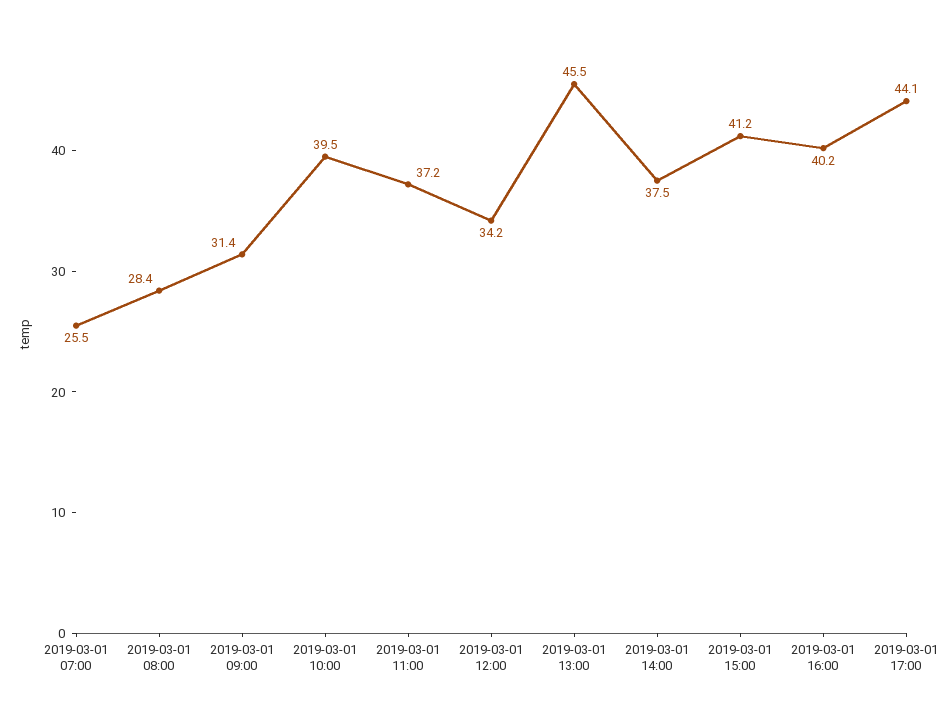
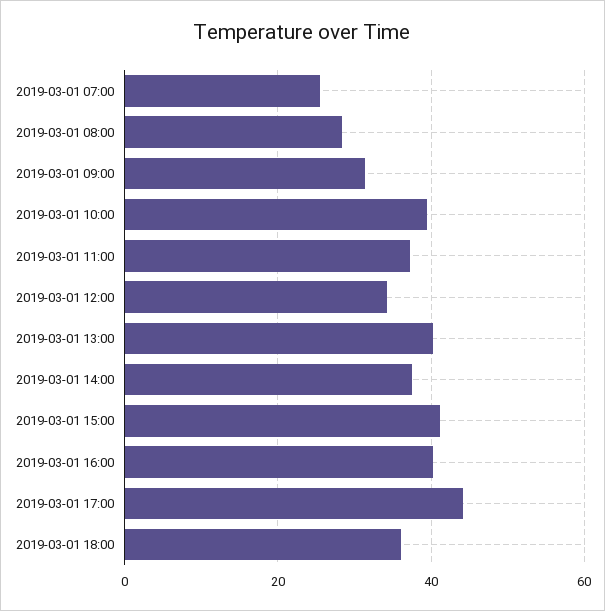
2019-03-01 13:00: 45.5 -> 40
2019-03-01 18:00: none -> 36

